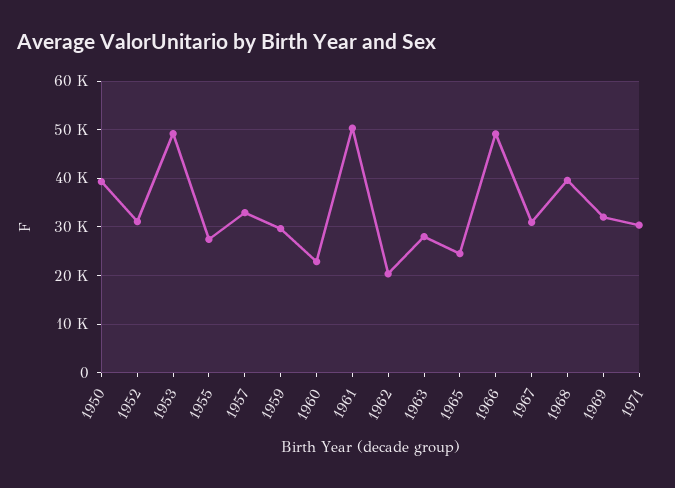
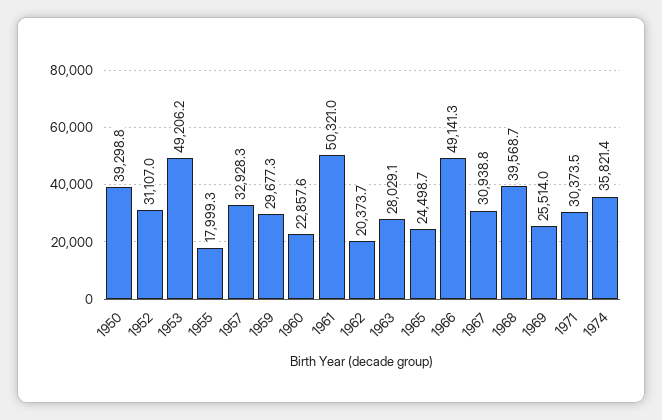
1955: 28000 -> 17999.3
1969: 32000 -> 25514
1974: none -> 35821.4

